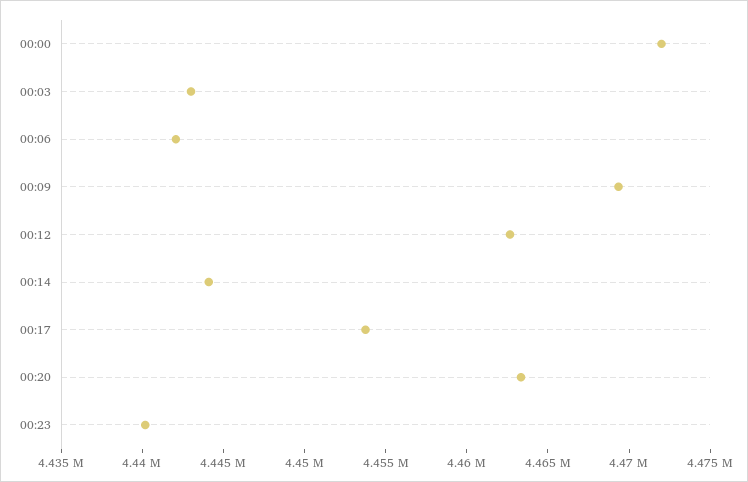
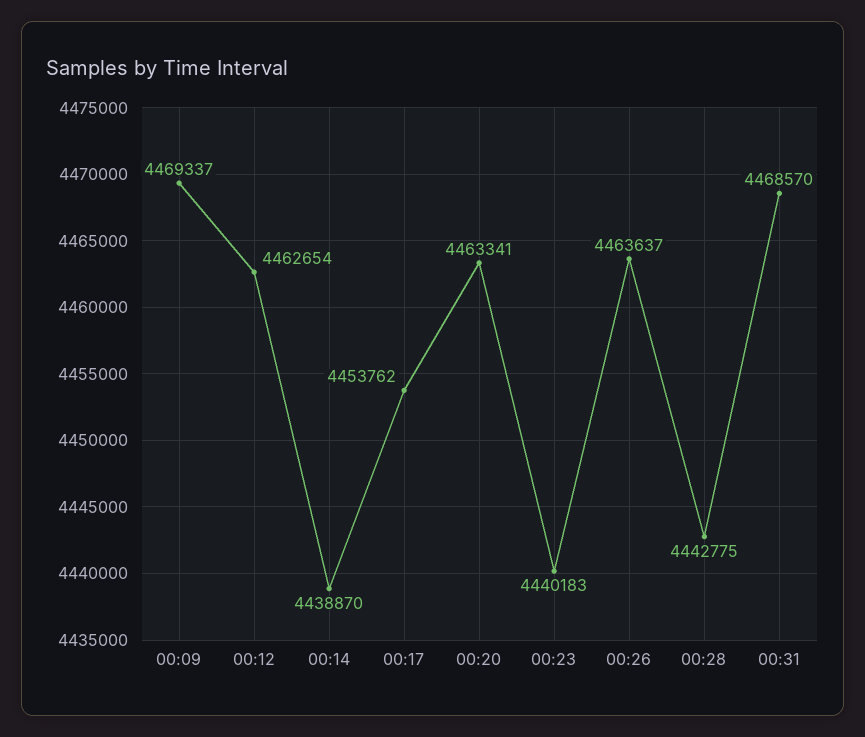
00:00: 4472000 -> none
00:03: 4443000 -> none
00:06: 4442000 -> none
00:14: 4444000 -> 4438870
00:26: none -> 4463637
00:28: none -> 4442775
00:31: none -> 4468570

